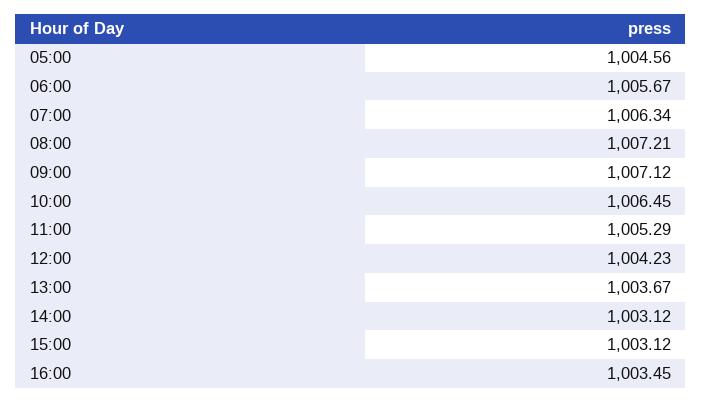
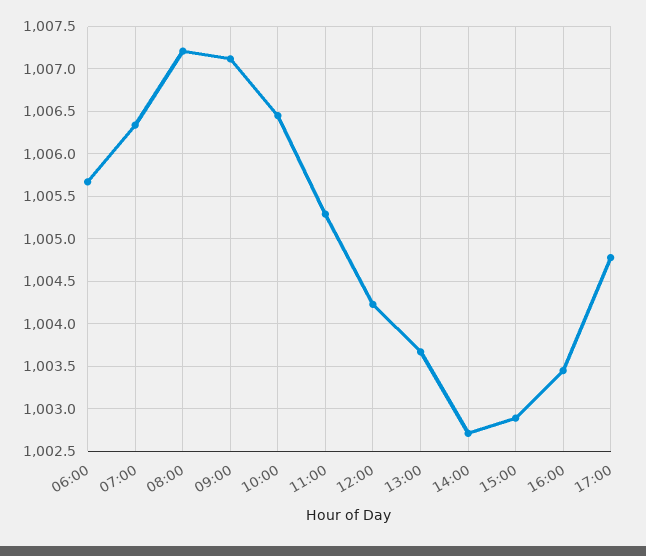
05:00: 1004.56 -> none
14:00: 1003.12 -> 1002.7
15:00: 1003.12 -> 1002.9
17:00: none -> 1004.8

